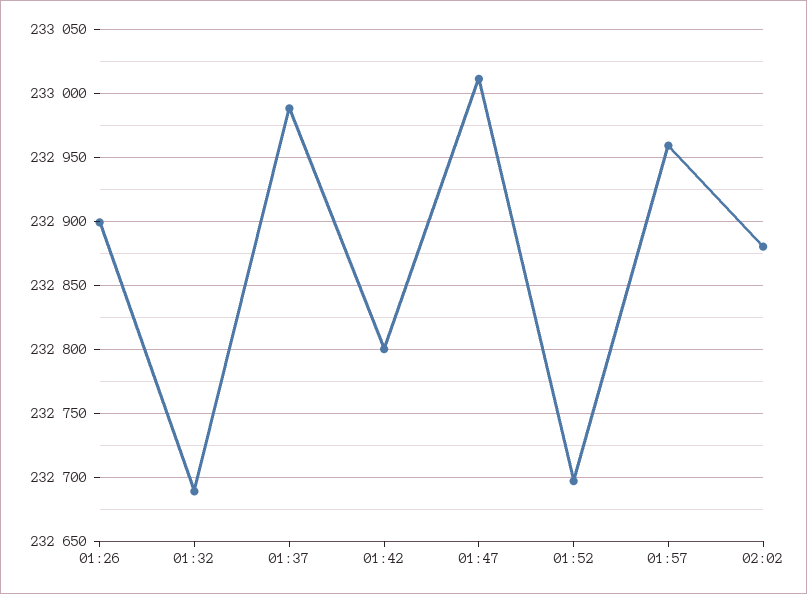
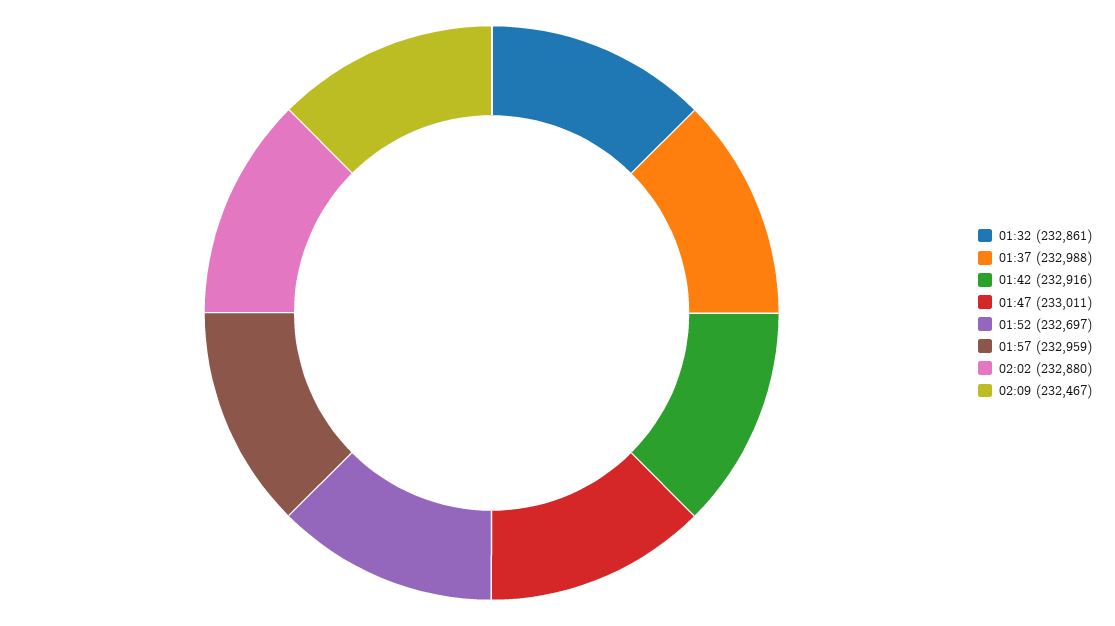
01:26: 232900 -> none
01:32: 232690 -> 232861
01:42: 232800 -> 232916
02:09: none -> 232467

